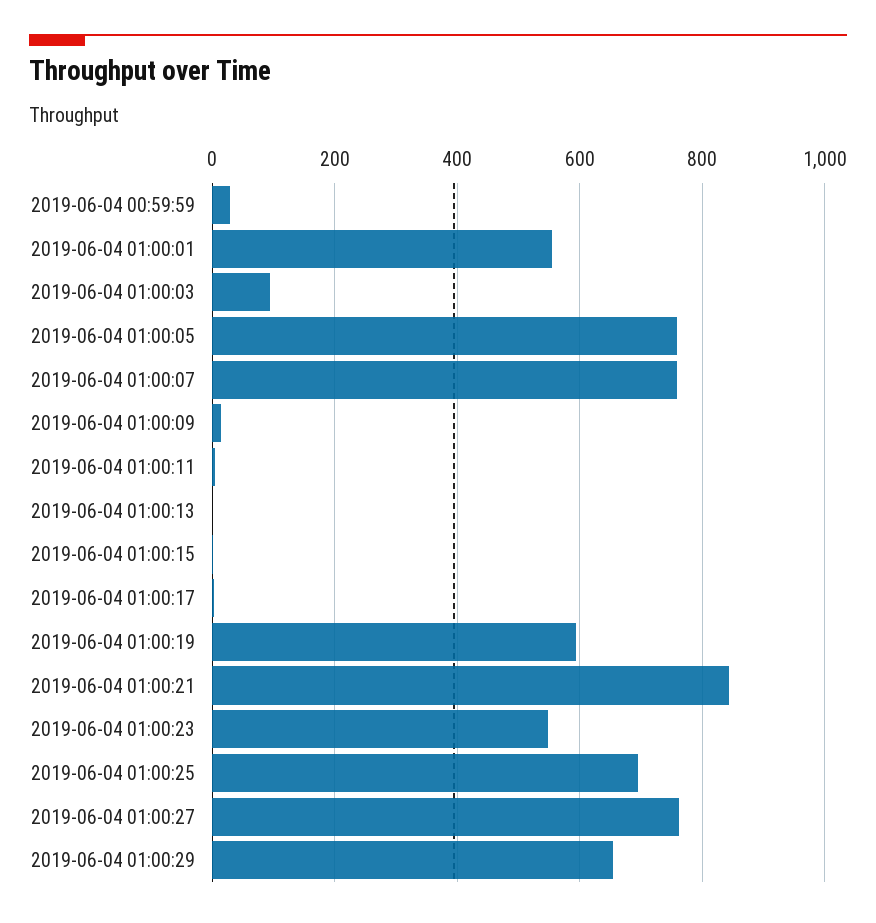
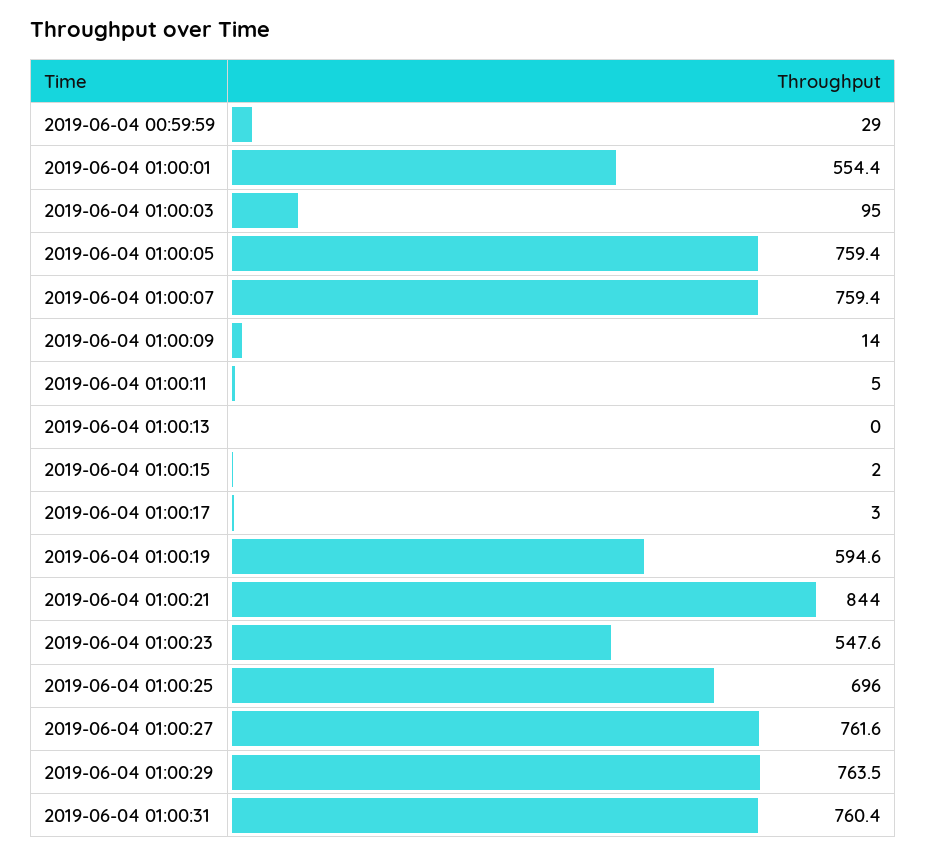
2019-06-04 01:00:29: 660 -> 763.5
2019-06-04 01:00:31: none -> 760.4

